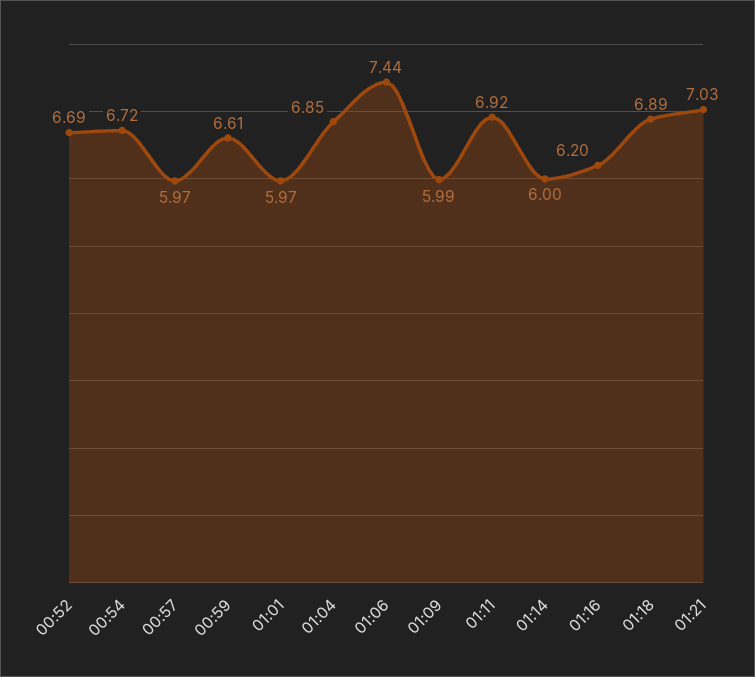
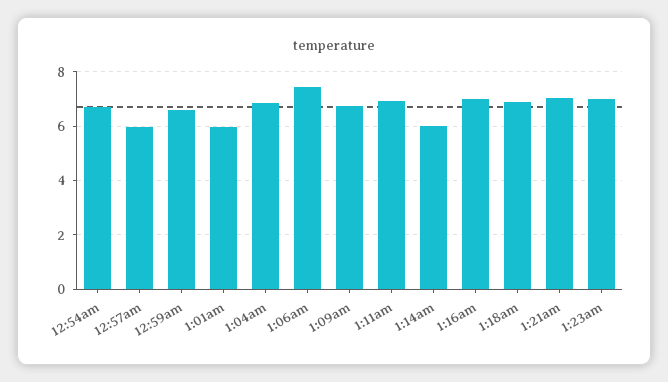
00:52: 6.69 -> none
01:09: 5.99 -> 6.75
01:16: 6.2 -> 7
1:23am: none -> 7

